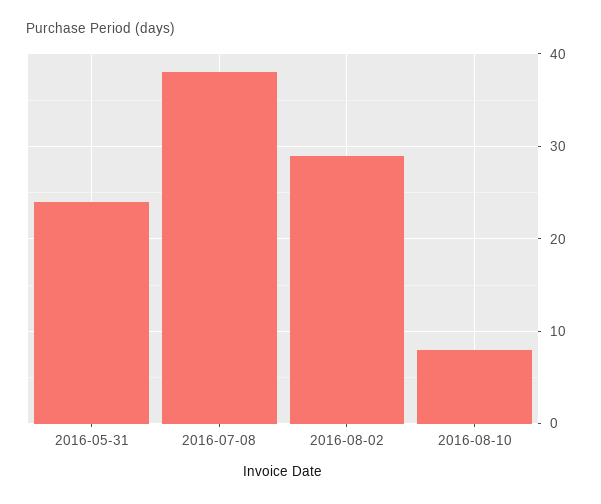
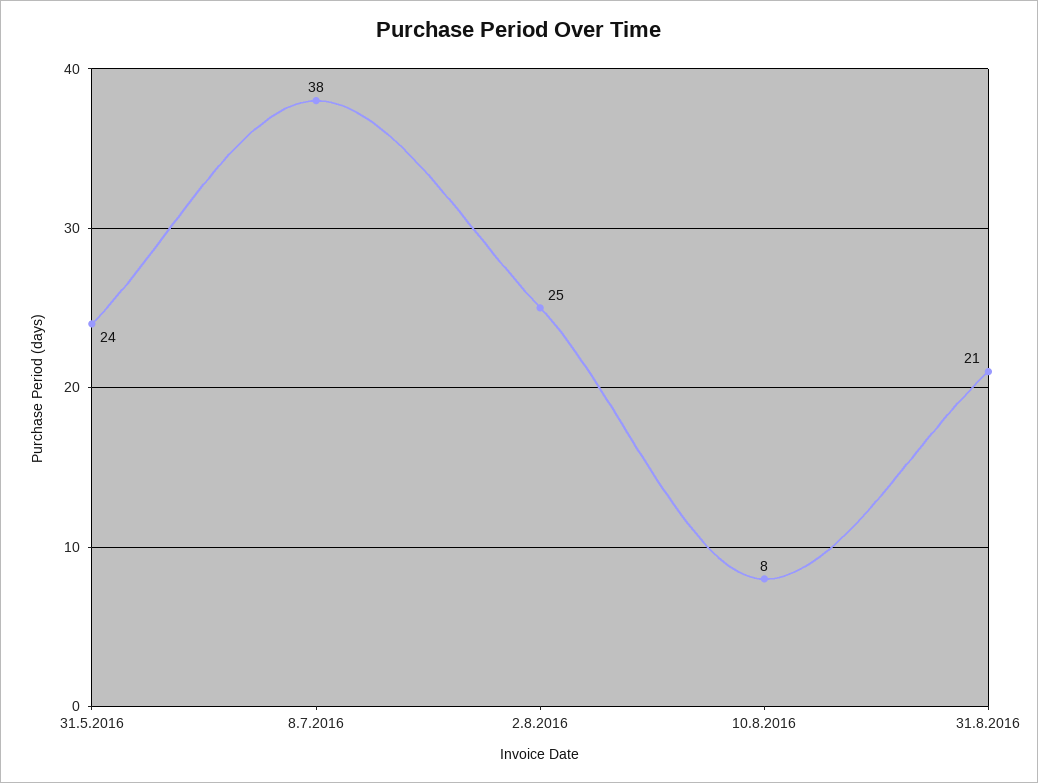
2016-08-02: 29 -> 25
31.8.2016: none -> 21

